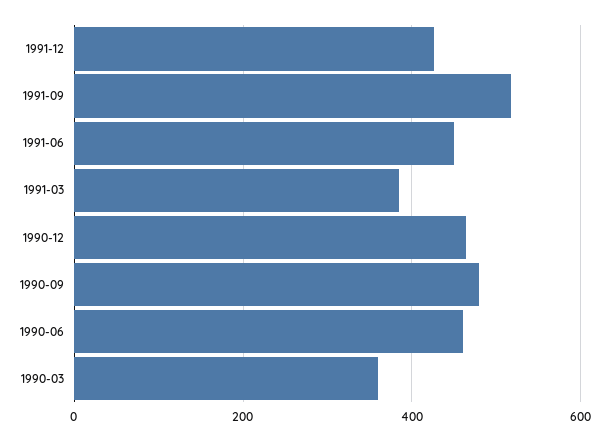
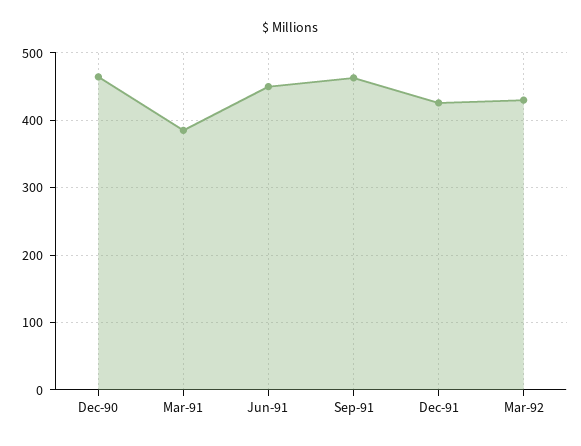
1991-09: 520 -> 460
1990-09: 480 -> none
1990-06: 460 -> none
1990-03: 360 -> none
Mar-92: none -> 430

